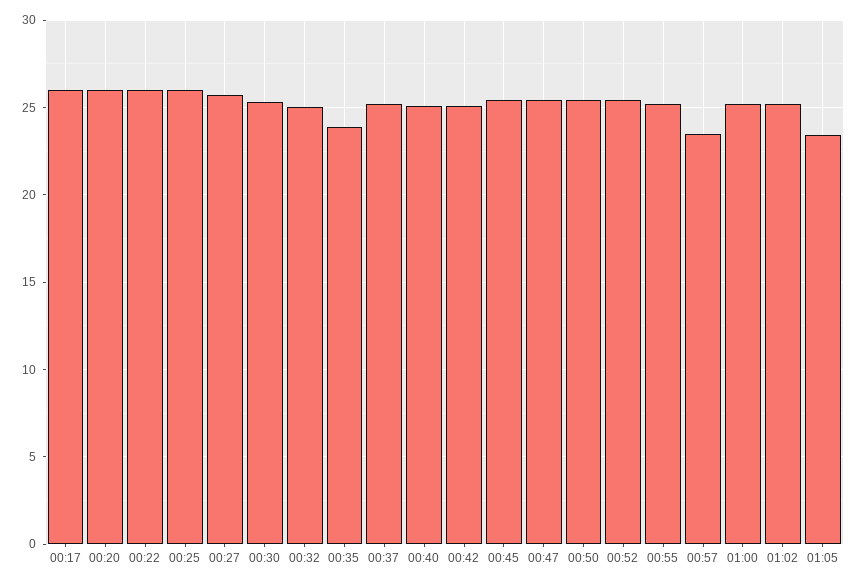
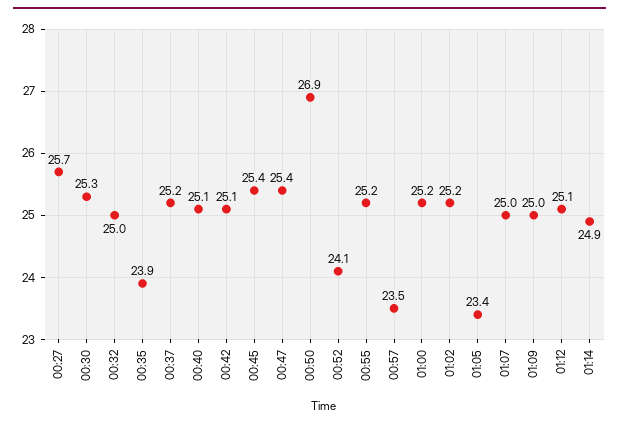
00:17: 26 -> none
00:20: 26 -> none
00:22: 26 -> none
00:25: 26 -> none
00:50: 25.5 -> 26.9
00:52: 25.5 -> 24.1
01:07: none -> 25
01:09: none -> 25
01:12: none -> 25.1
01:14: none -> 24.9

